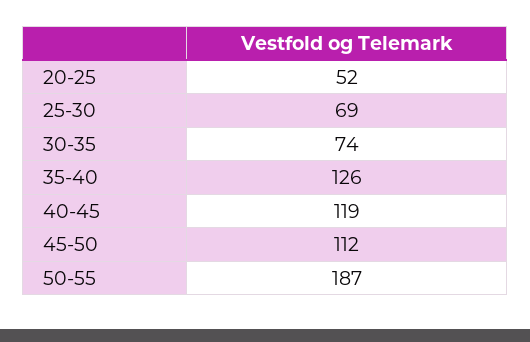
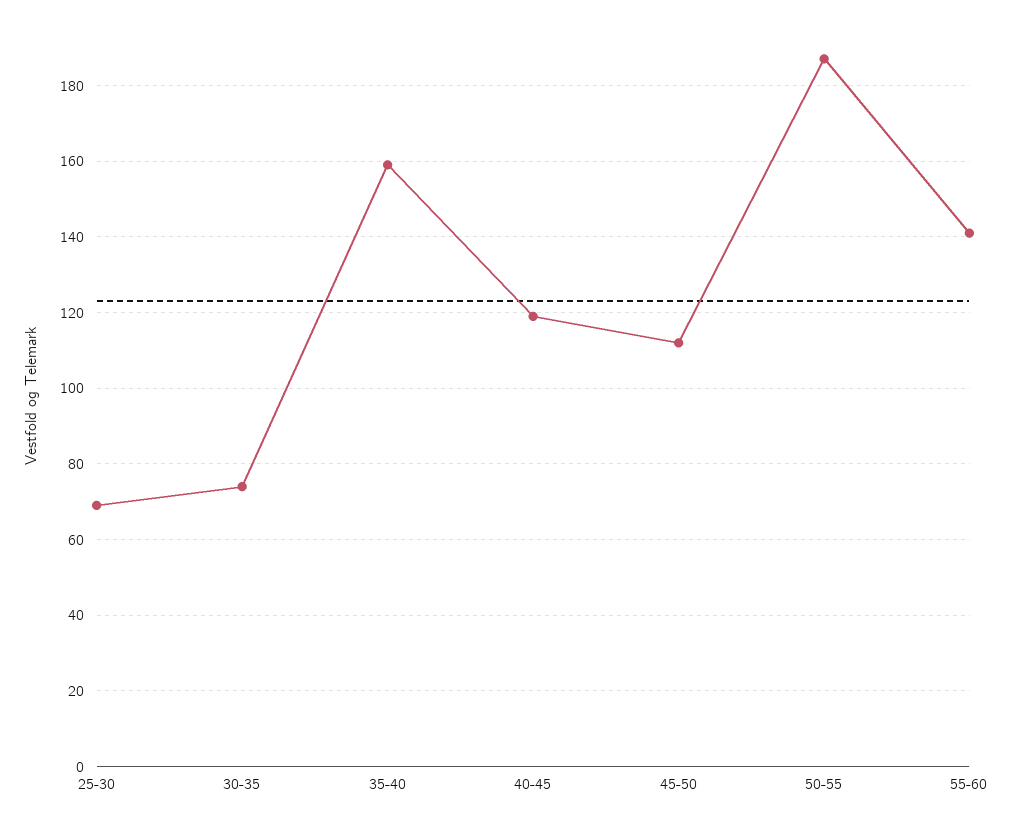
20-25: 52 -> none
35-40: 126 -> 160
55-60: none -> 140

